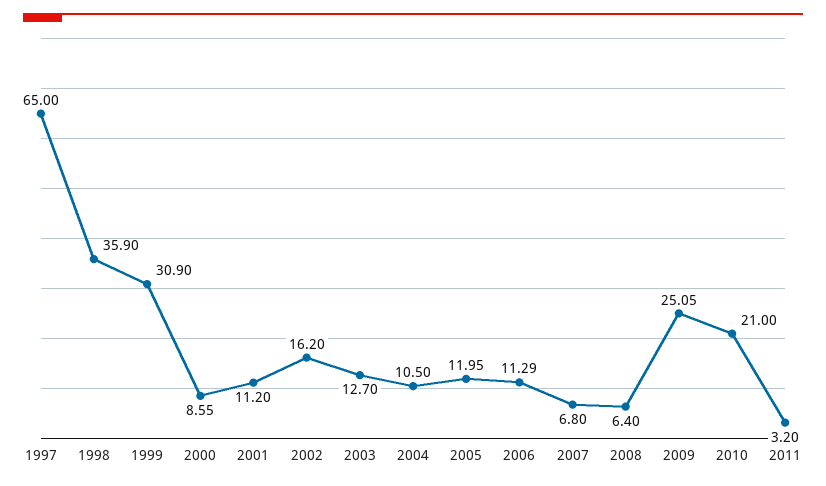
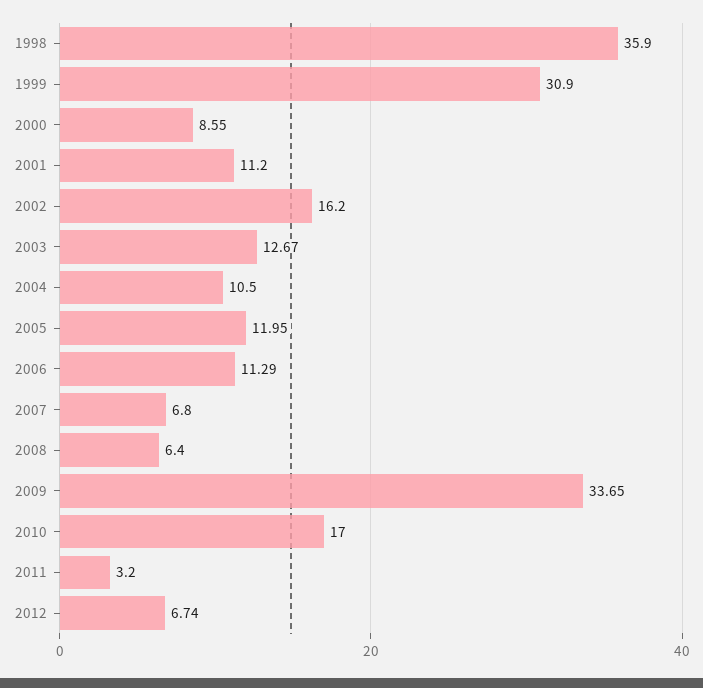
1997: 65 -> none
2003: 12.7 -> 12.67
2009: 25.05 -> 33.65
2010: 21 -> 17
2012: none -> 6.74

